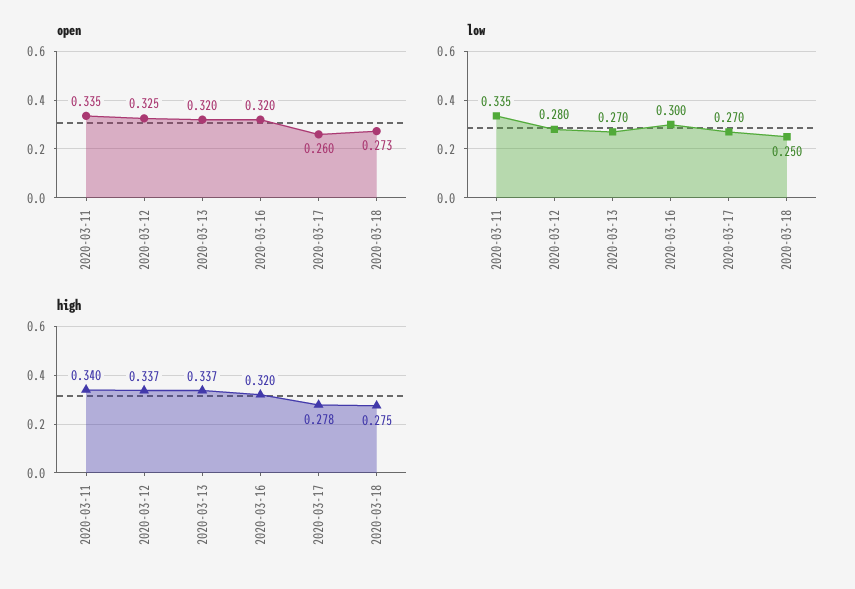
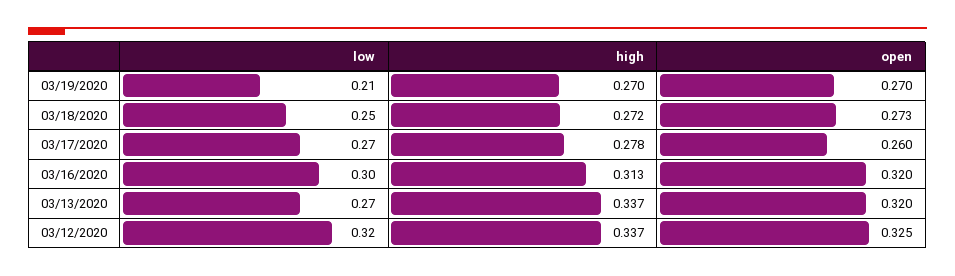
open, 2020-03-11: 0.335 -> none
low, 2020-03-11: 0.335 -> none
low, 2020-03-12: 0.28 -> 0.32
high, 2020-03-11: 0.34 -> none
high, 2020-03-16: 0.32 -> 0.313
high, 2020-03-18: 0.275 -> 0.272
low, 03/19/2020: none -> 0.21
high, 03/19/2020: none -> 0.27
open, 03/19/2020: none -> 0.27

